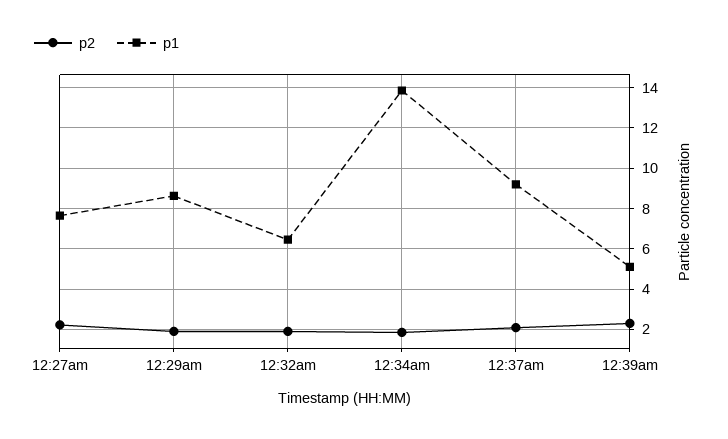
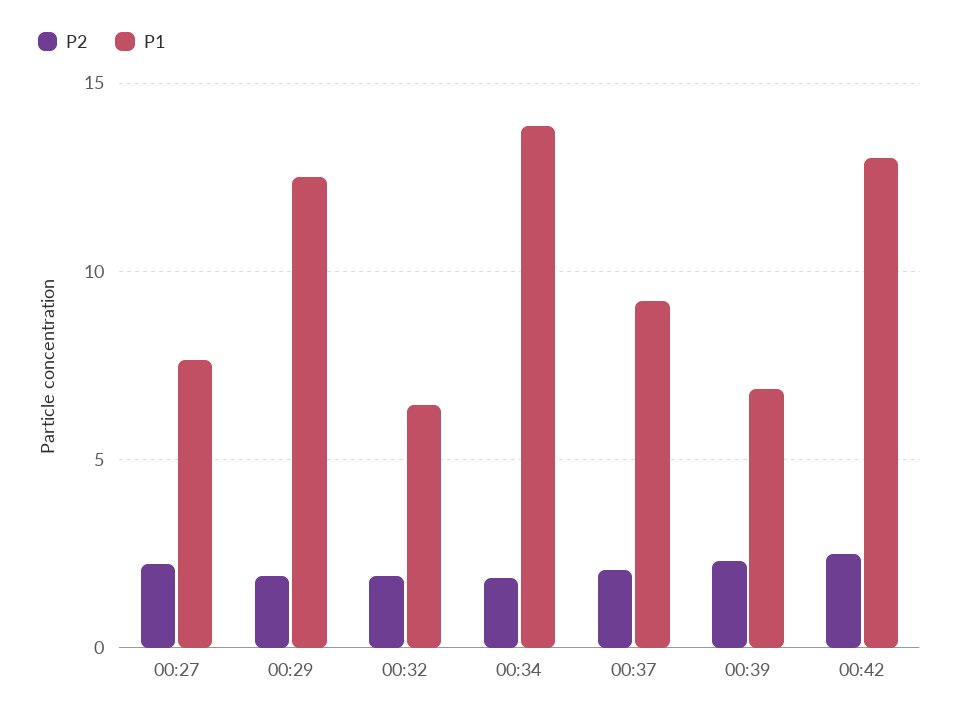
p1, 12:29am: 8.5 -> 12.5
p1, 12:39am: 5 -> 7
p2, 00:42: none -> 2.5
p1, 00:42: none -> 13

